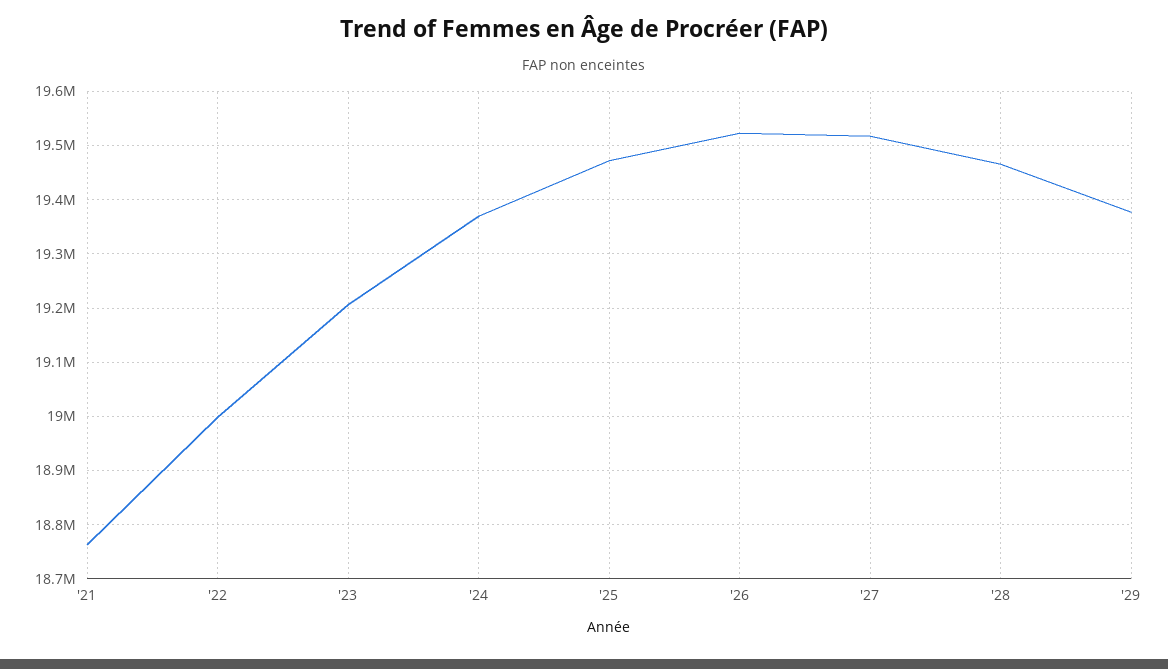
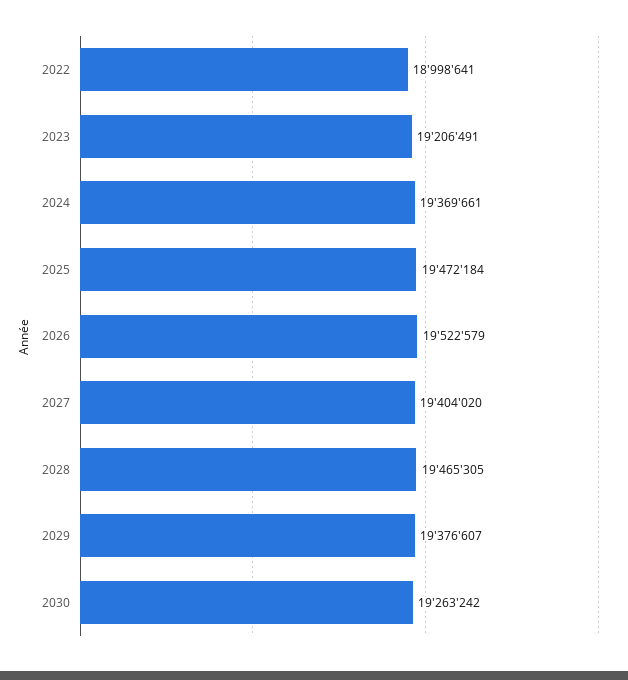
'21: 18760000 -> none
'27: 19520000 -> 19404020
2030: none -> 19263242

